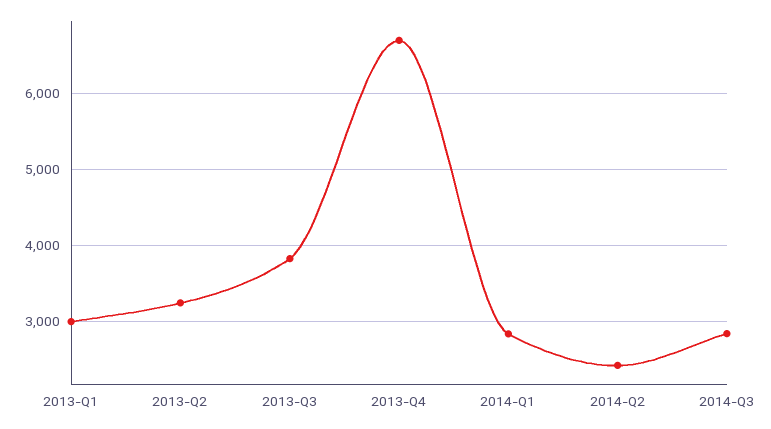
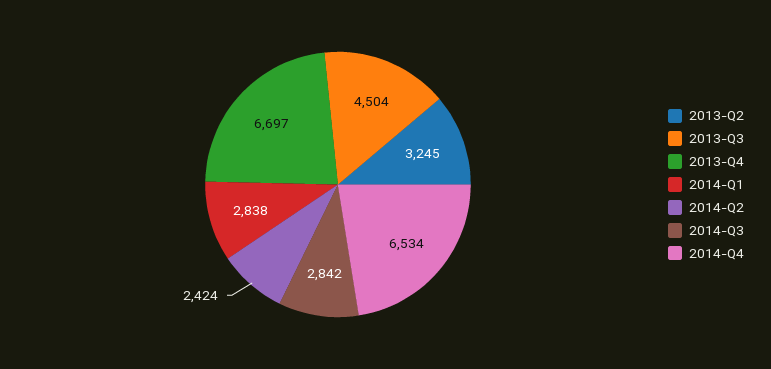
2013-Q1: 3000 -> none
2013-Q3: 3800 -> 4504
2014-Q4: none -> 6534

